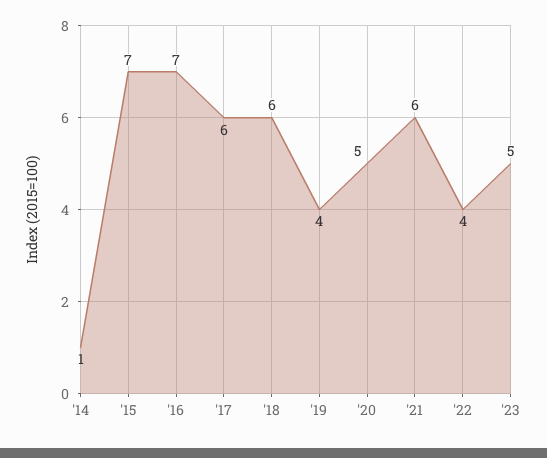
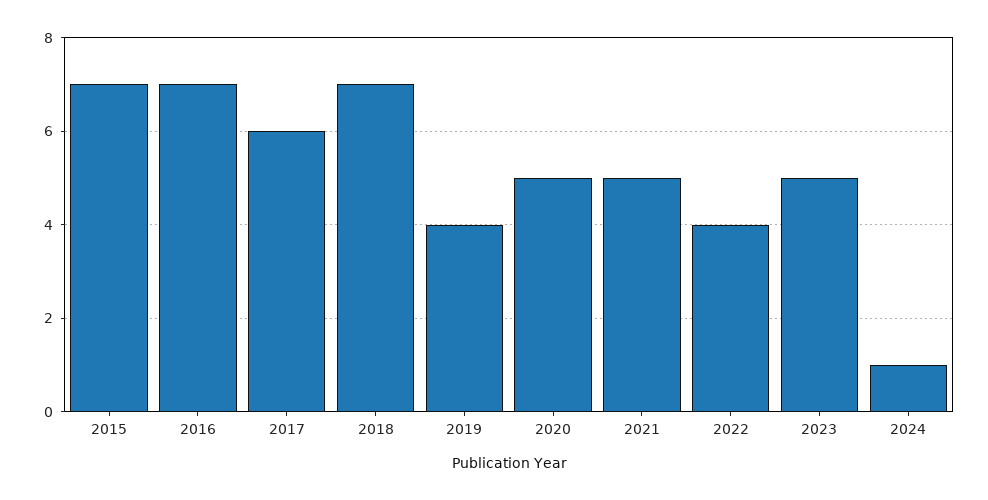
'14: 1 -> none
'18: 6 -> 7
'21: 6 -> 5
2024: none -> 1

